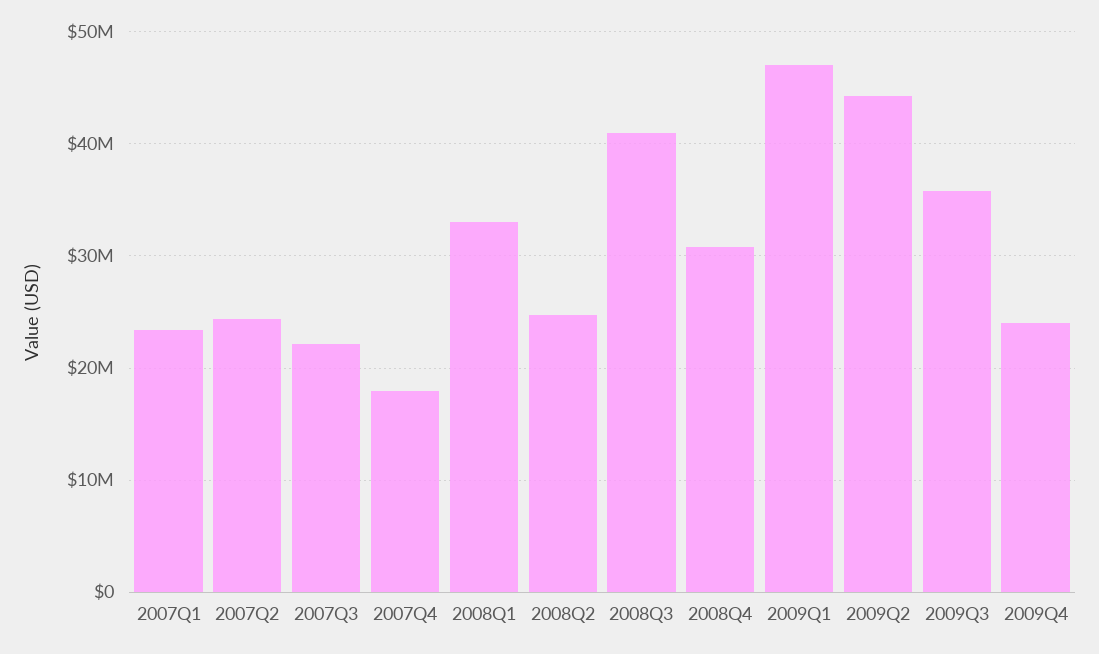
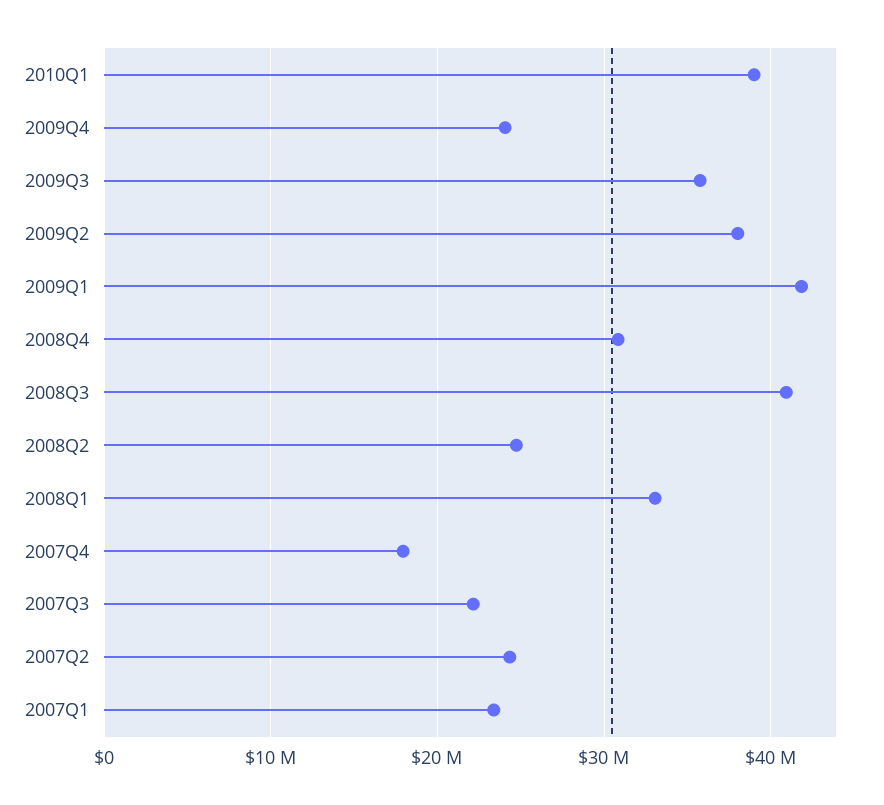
2009Q1: 47000000 -> 42000000
2009Q2: 44000000 -> 38000000
2010Q1: none -> 39000000

